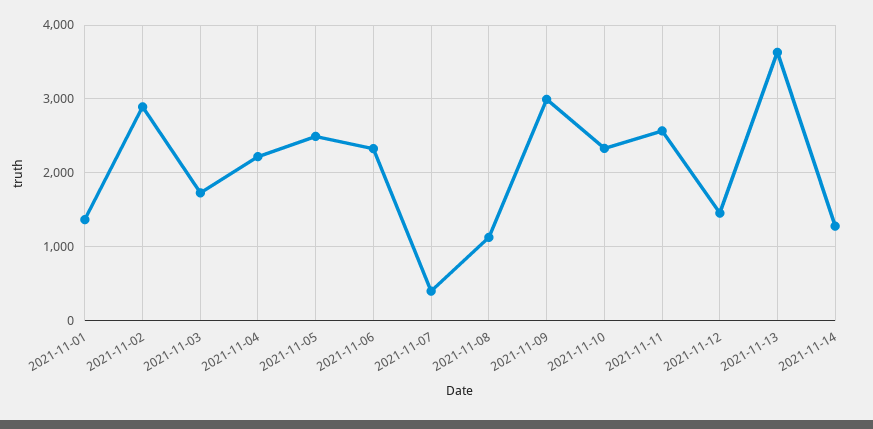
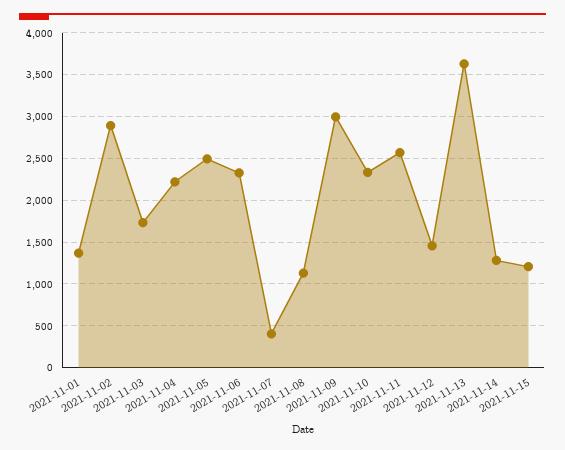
2021-11-15: none -> 1200

